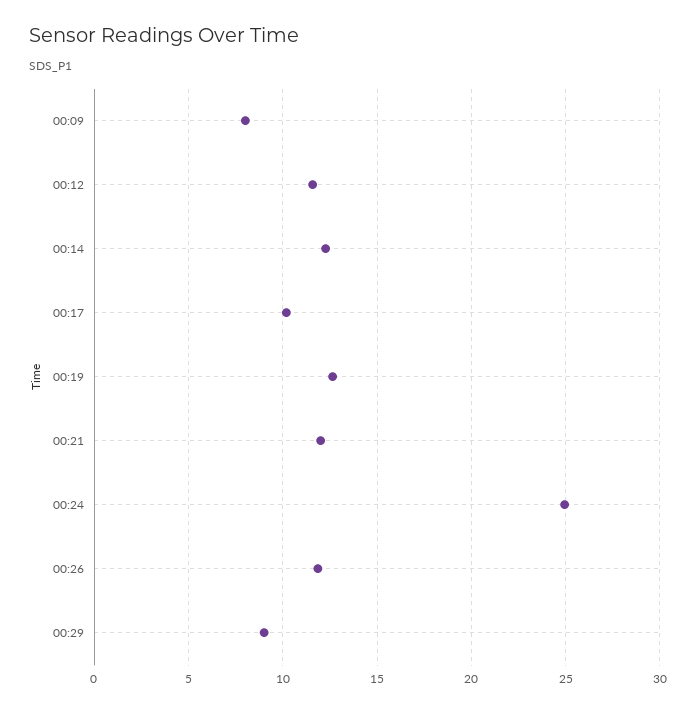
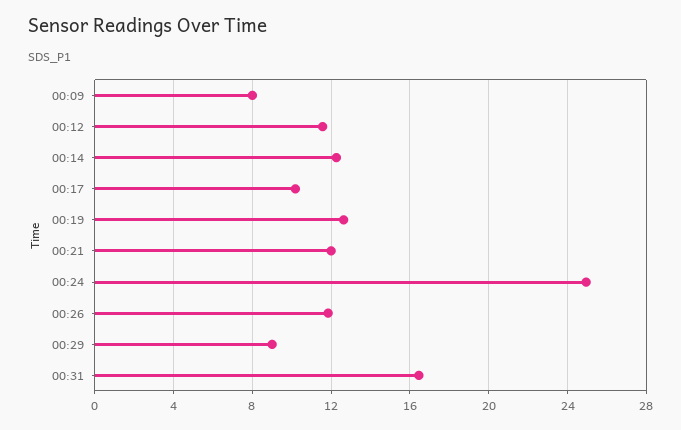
00:31: none -> 16.5

